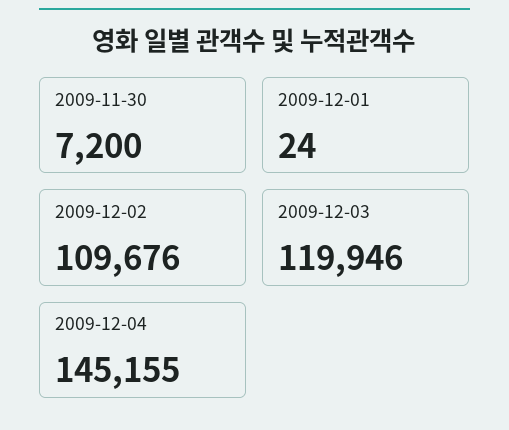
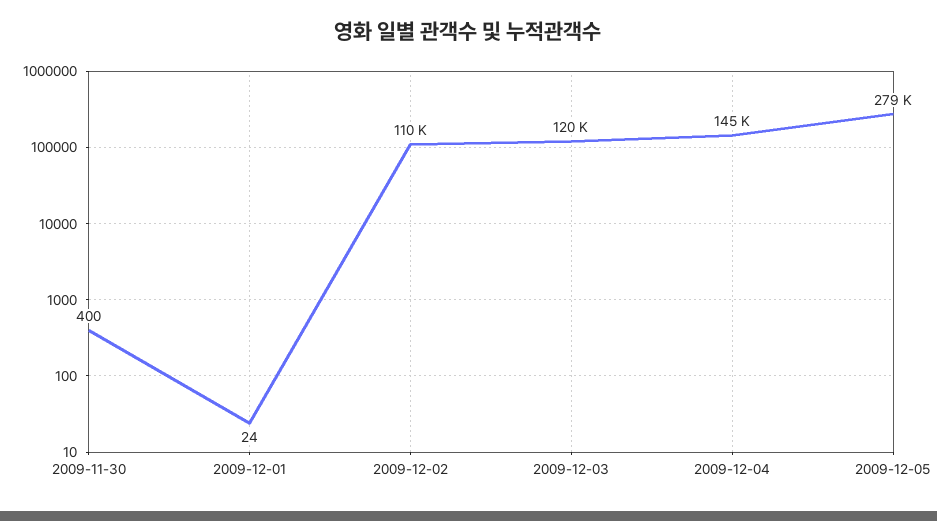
2009-11-30: 7200 -> 400
2009-12-05: none -> 279000

